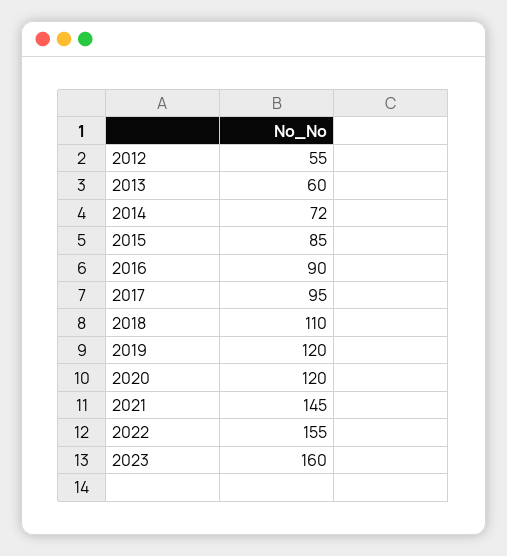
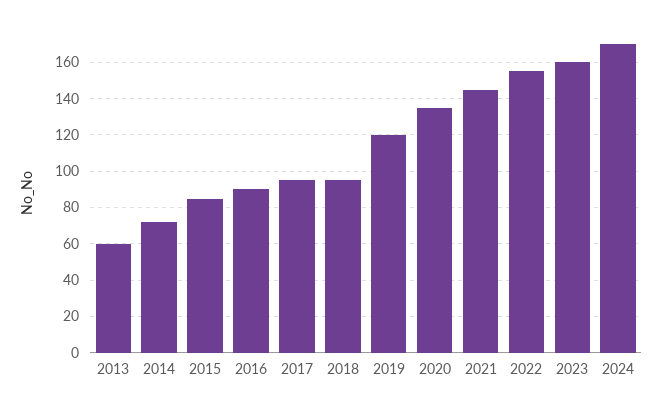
2012: 55 -> none
2018: 110 -> 95
2020: 120 -> 135
2024: none -> 170

